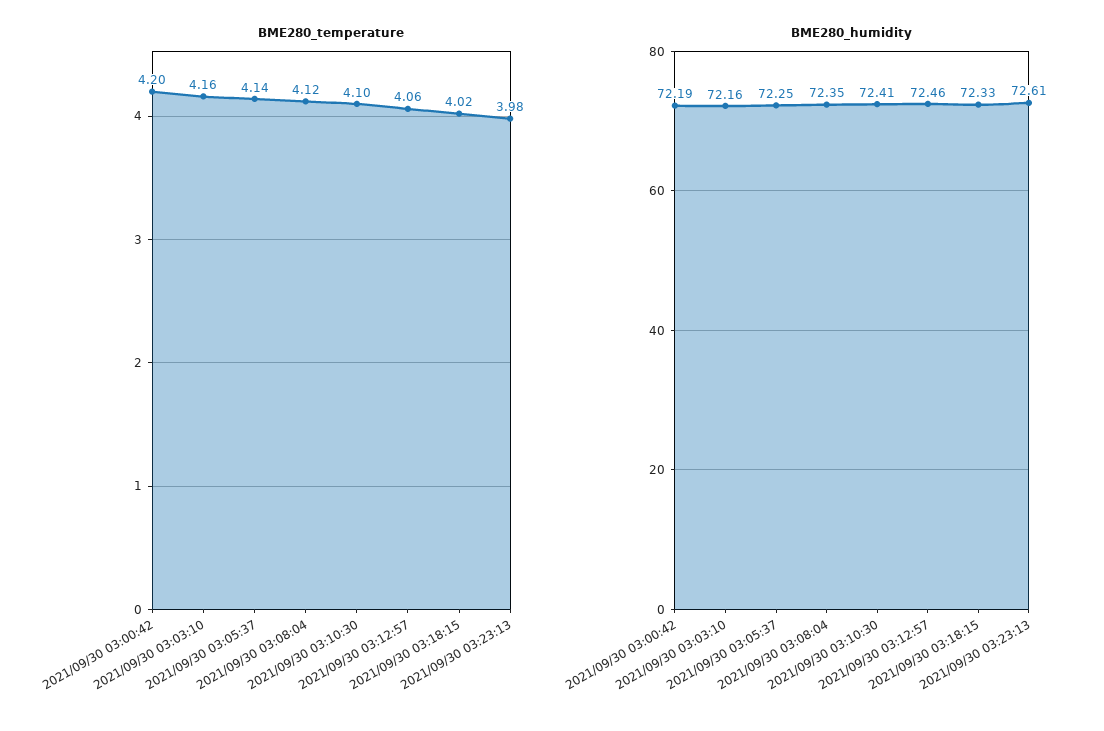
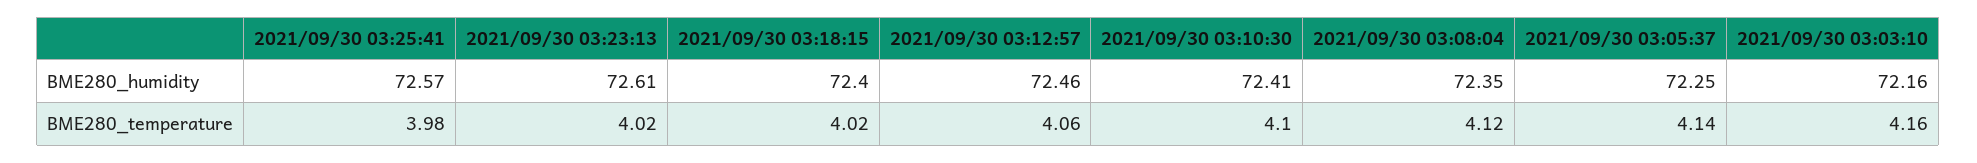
BME280_temperature, 2021/09/30 03:00:42: 4.2 -> none
BME280_temperature, 2021/09/30 03:23:13: 3.98 -> 4.02
BME280_humidity, 2021/09/30 03:00:42: 72.19 -> none
BME280_humidity, 2021/09/30 03:18:15: 72.33 -> 72.4
BME280_humidity, 2021/09/30 03:25:41: none -> 72.57
BME280_temperature, 2021/09/30 03:25:41: none -> 3.98

